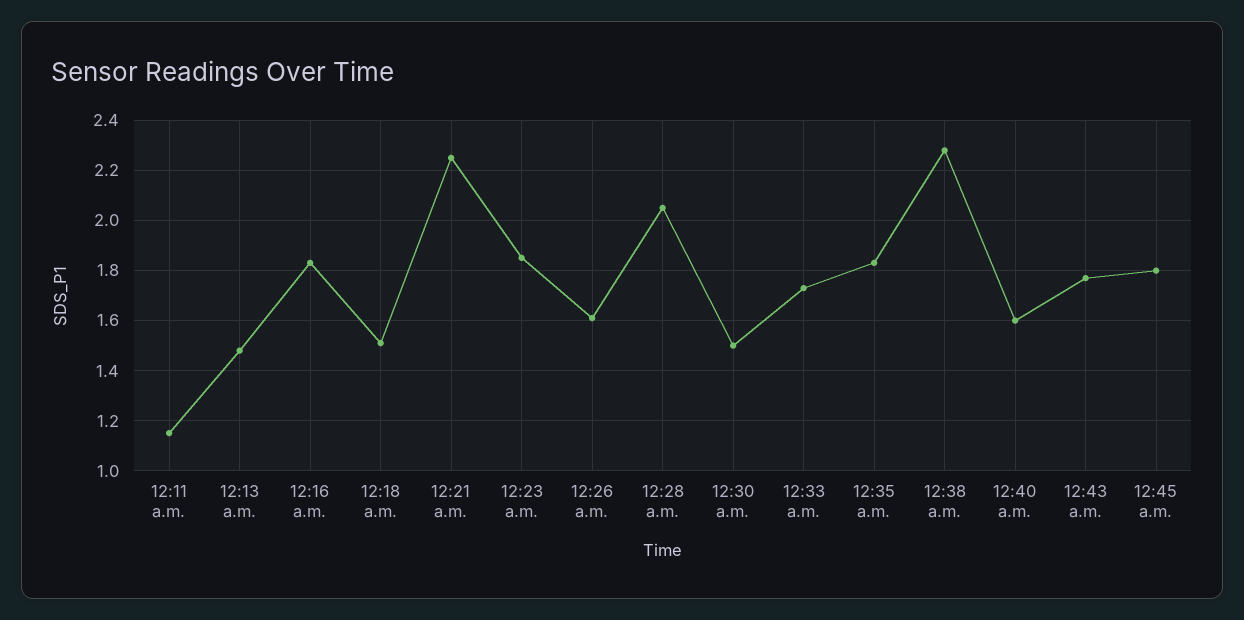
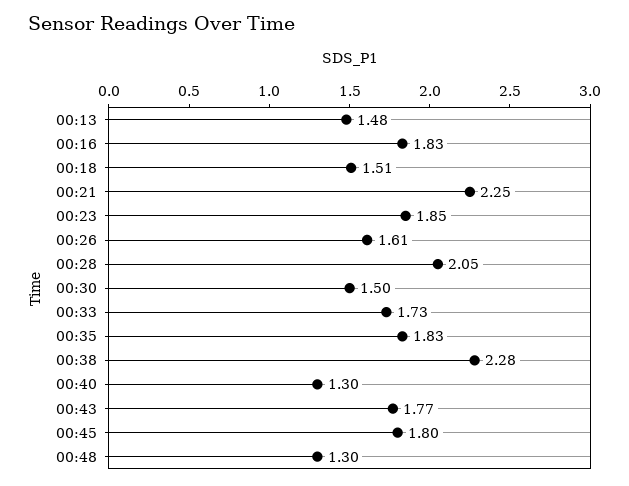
12:11 a.m.: 1.15 -> none
12:40 a.m.: 1.6 -> 1.3
00:48: none -> 1.3

